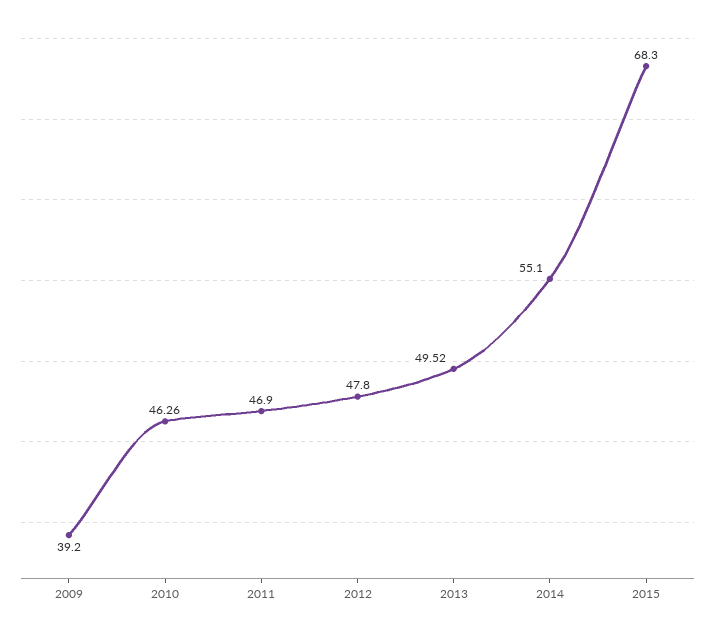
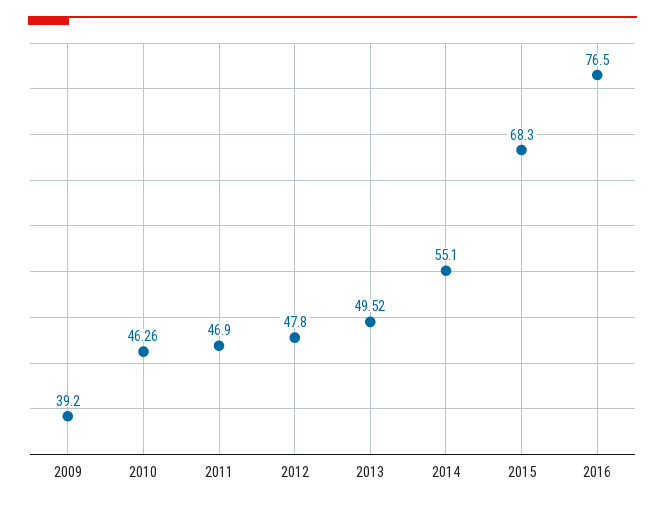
2016: none -> 76.5

